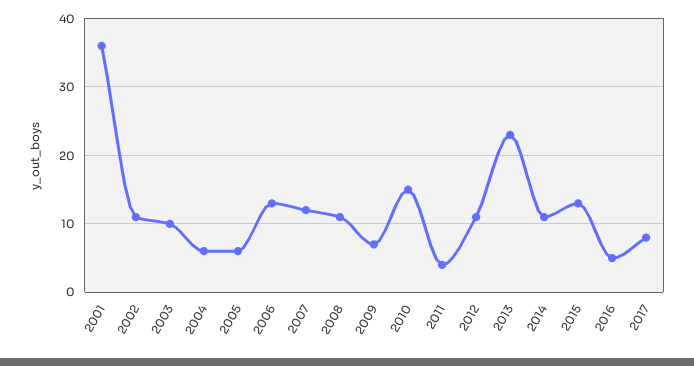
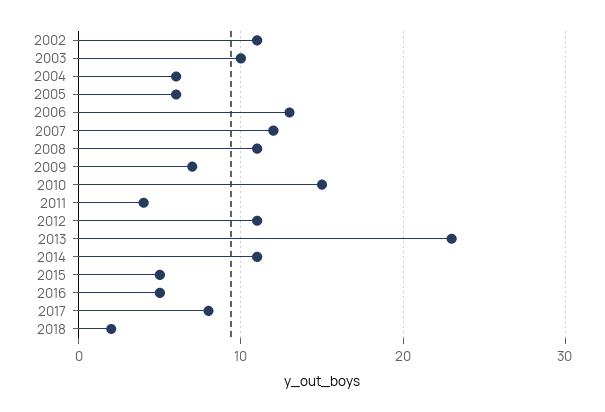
2001: 36 -> none
2015: 13 -> 5
2018: none -> 2

